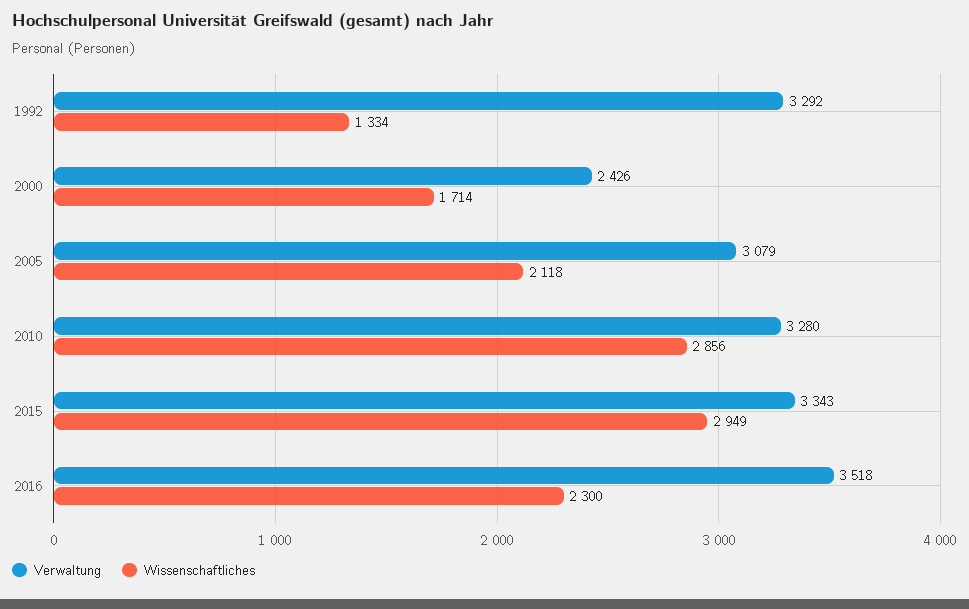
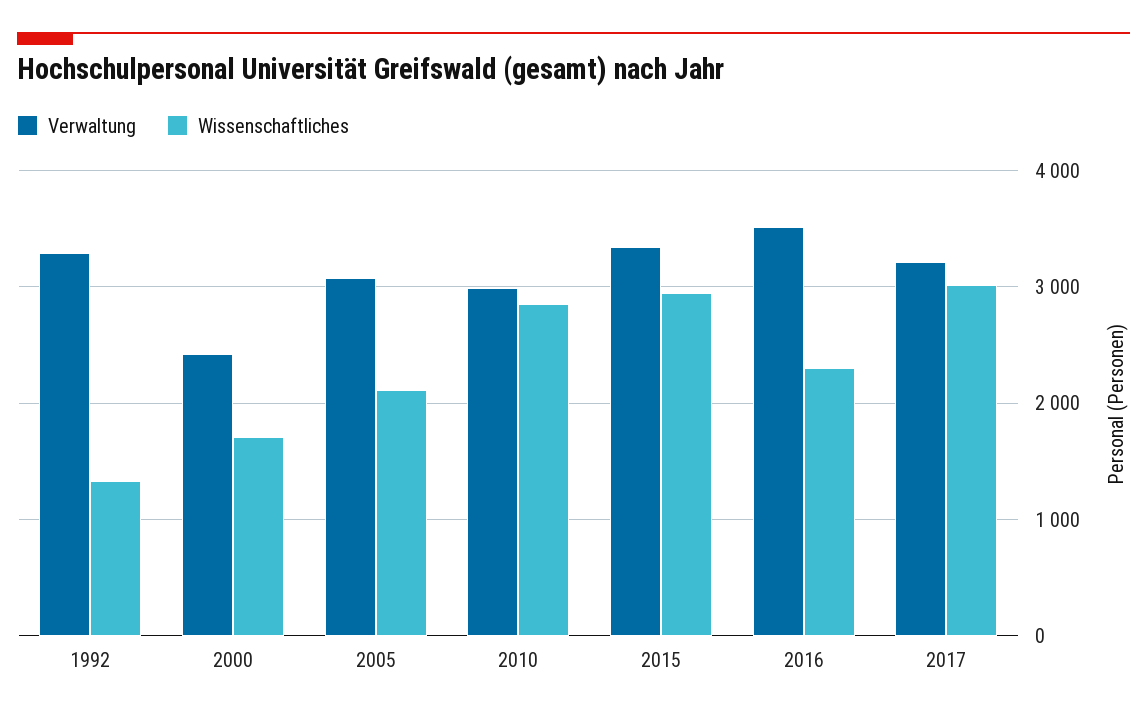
Verwaltung, 2010: 3280 -> 3000
Verwaltung, 2017: none -> 3200
Wissenschaftliches, 2017: none -> 3000

